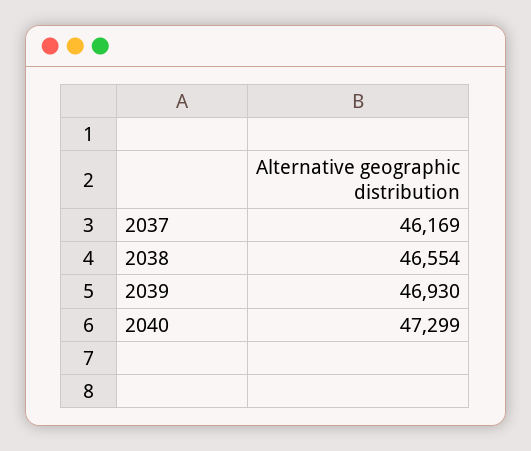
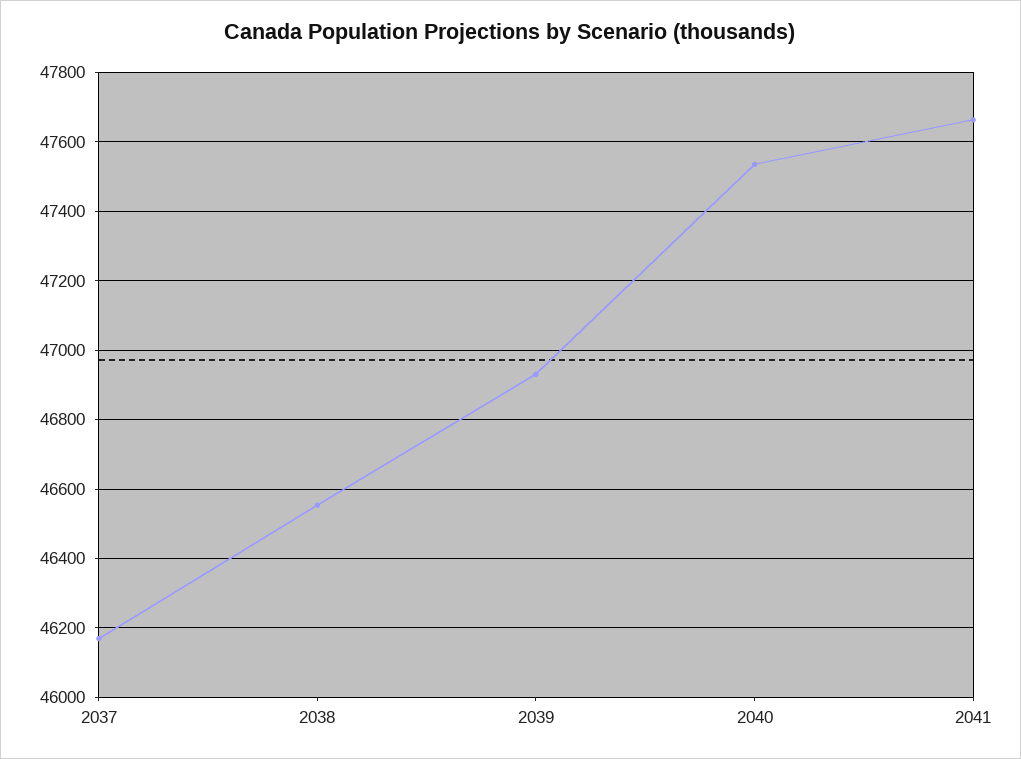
2040: 47299 -> 47540
2041: none -> 47660

